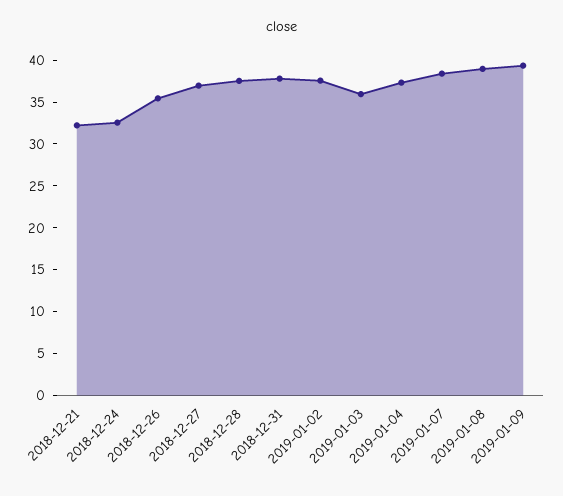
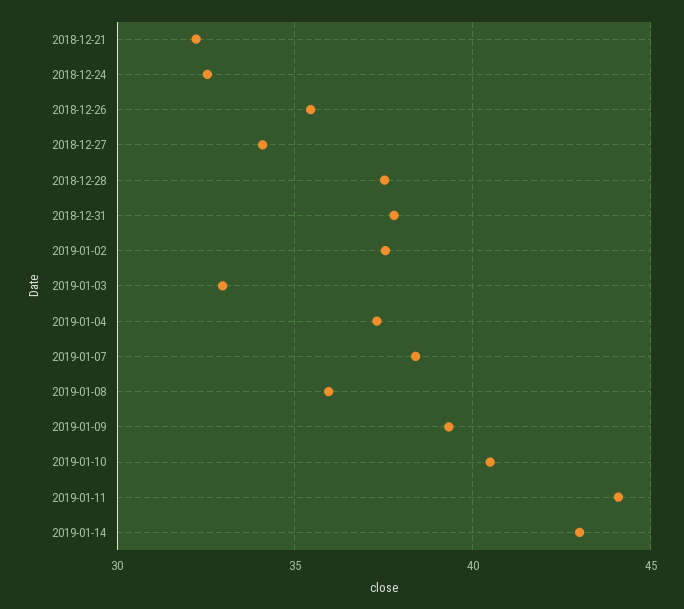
2018-12-27: 37 -> 34
2019-01-03: 36 -> 33
2019-01-08: 39 -> 36
2019-01-10: none -> 40.5
2019-01-11: none -> 44
2019-01-14: none -> 43

